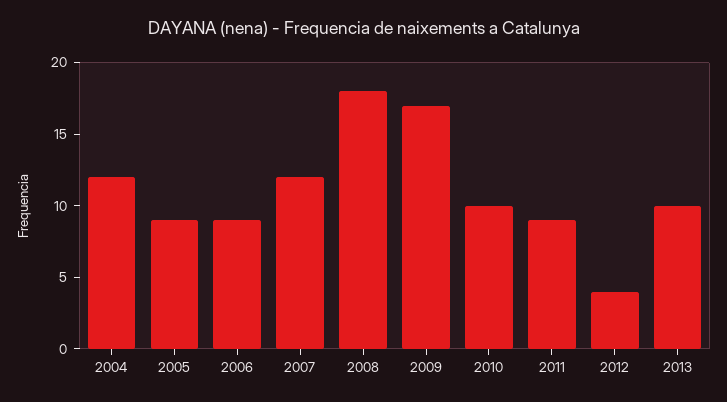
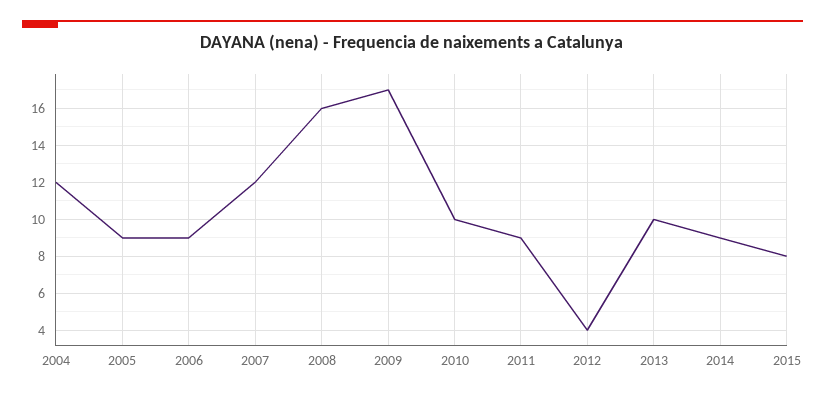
2008: 18 -> 16
2014: none -> 9
2015: none -> 8

